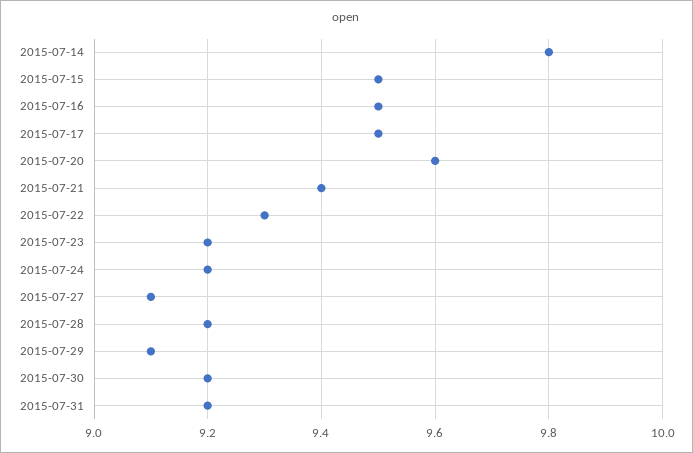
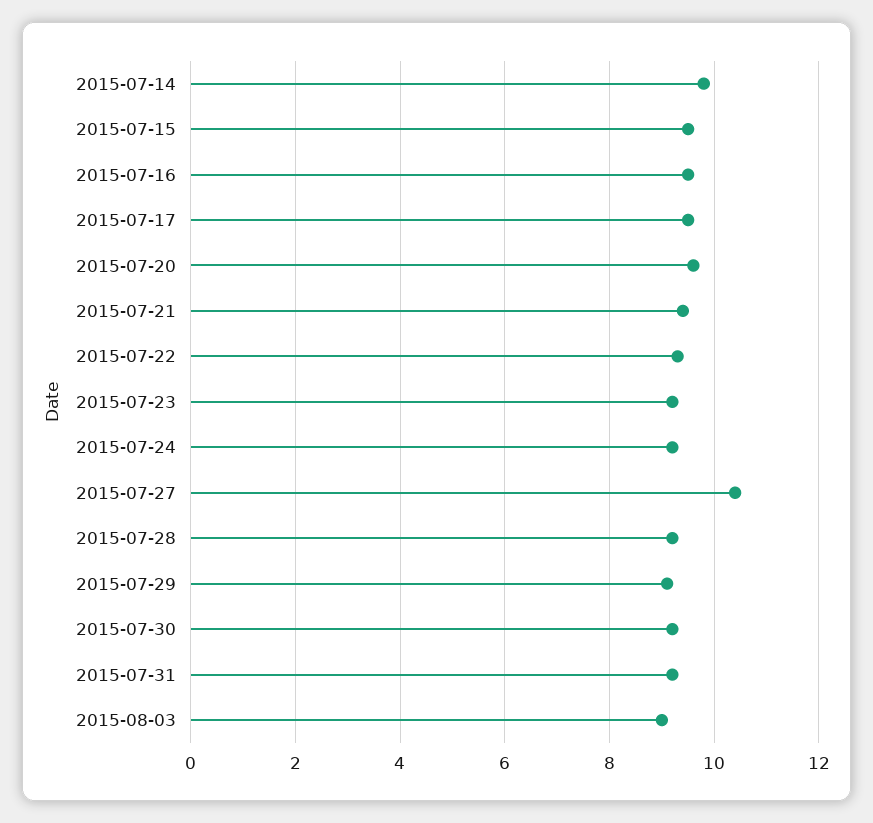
2015-07-27: 9.1 -> 10.5
2015-08-03: none -> 9

